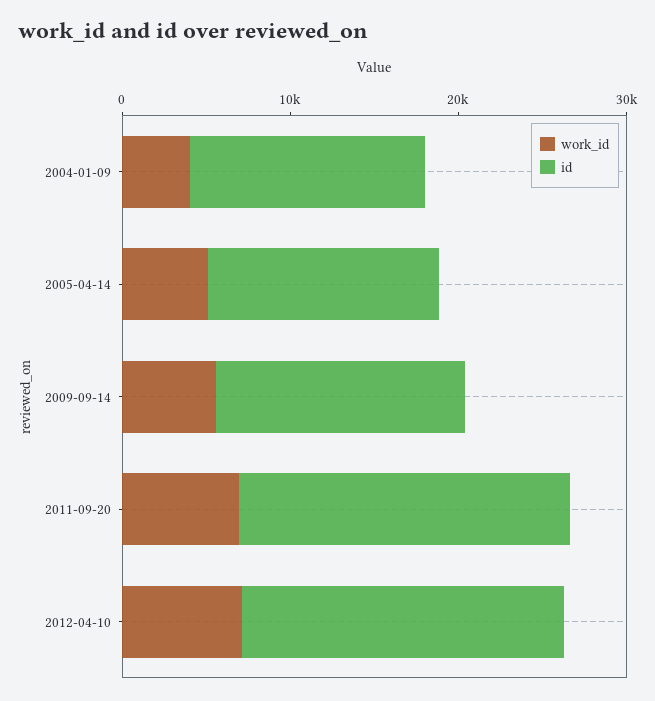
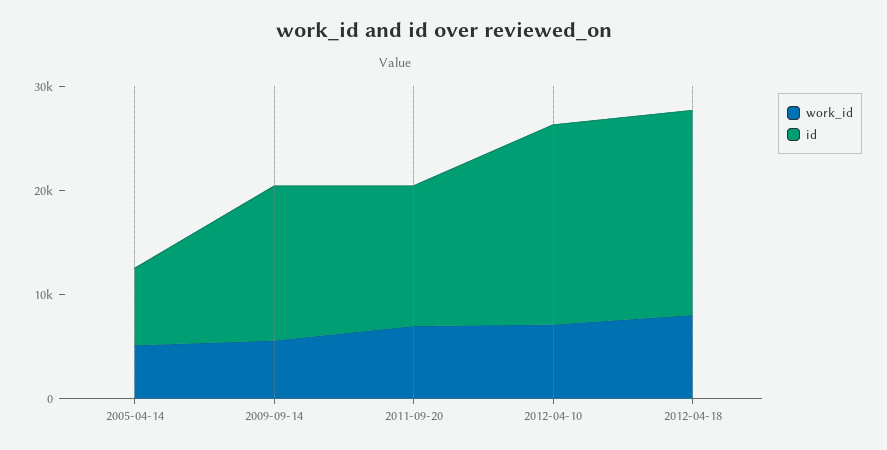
work_id, 2004-01-09: 4000 -> none
id, 2004-01-09: 14000 -> none
id, 2005-04-14: 14000 -> 8000
id, 2011-09-20: 20000 -> 14000
work_id, 2012-04-18: none -> 8000
id, 2012-04-18: none -> 20000

